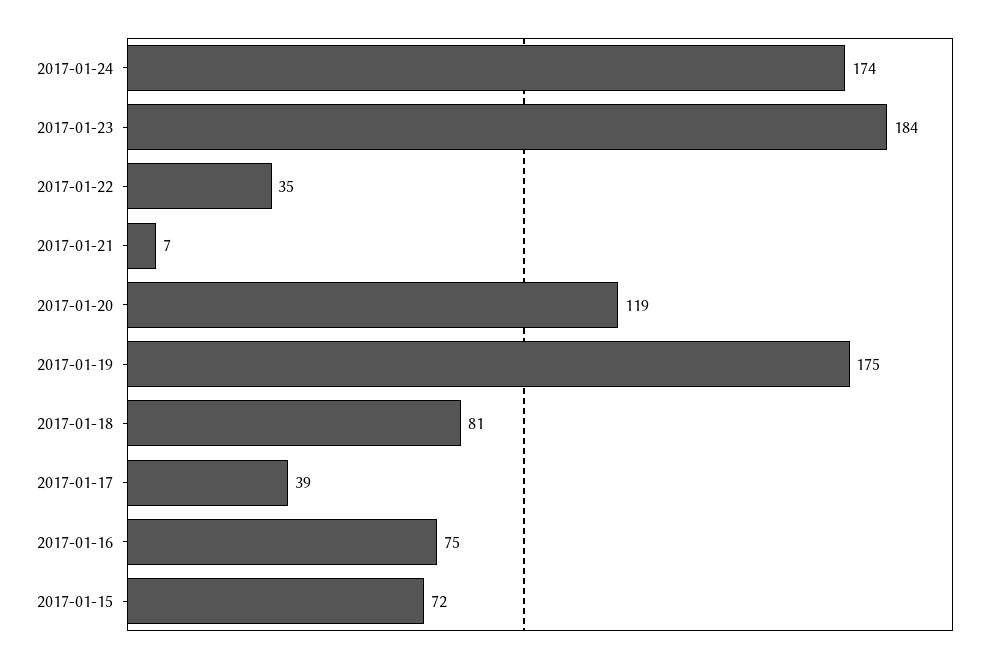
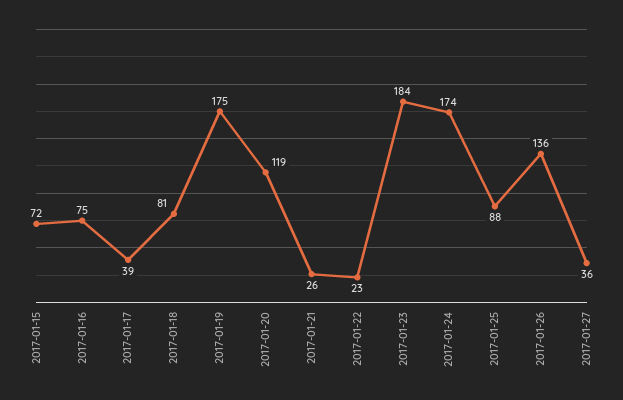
2017-01-22: 35 -> 23
2017-01-21: 7 -> 26
2017-01-25: none -> 88
2017-01-26: none -> 136
2017-01-27: none -> 36

